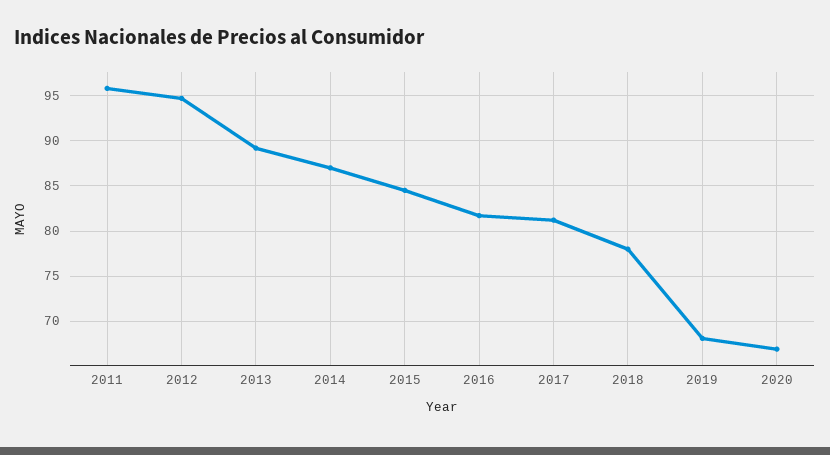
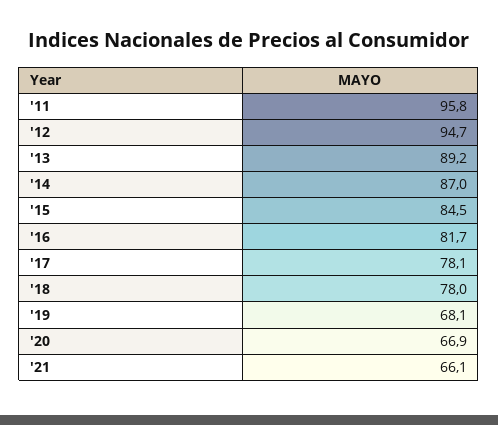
2017: 81 -> 78.1
'21: none -> 66.1

